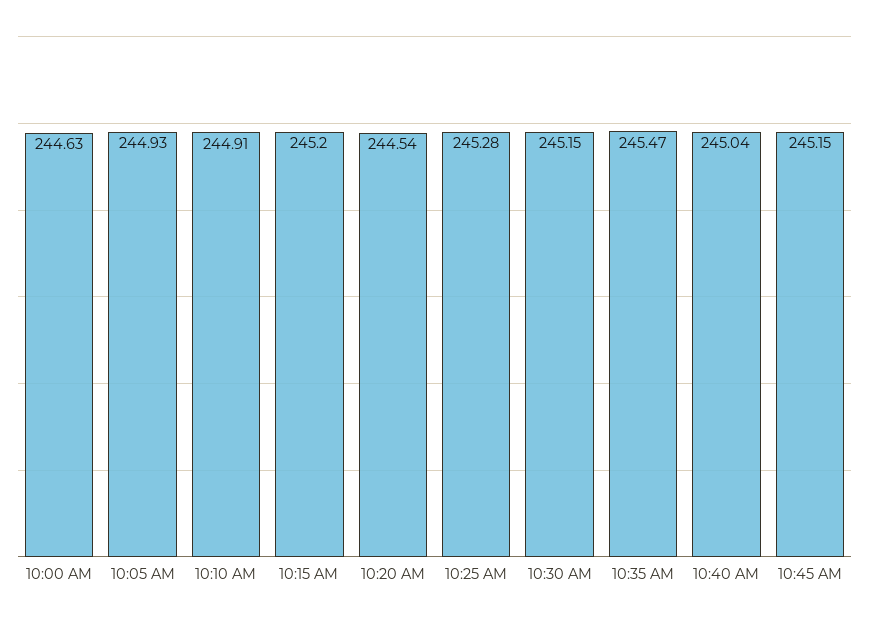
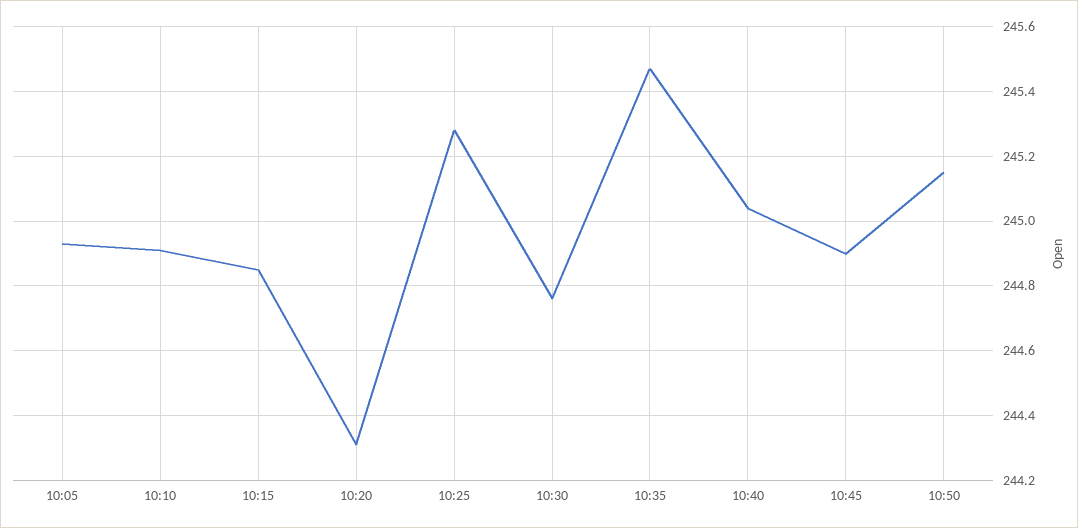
10:00 AM: 244.63 -> none
10:15 AM: 245.2 -> 244.85
10:20 AM: 244.54 -> 244.3
10:30 AM: 245.15 -> 244.75
10:45 AM: 245.15 -> 244.9
10:50: none -> 245.15

